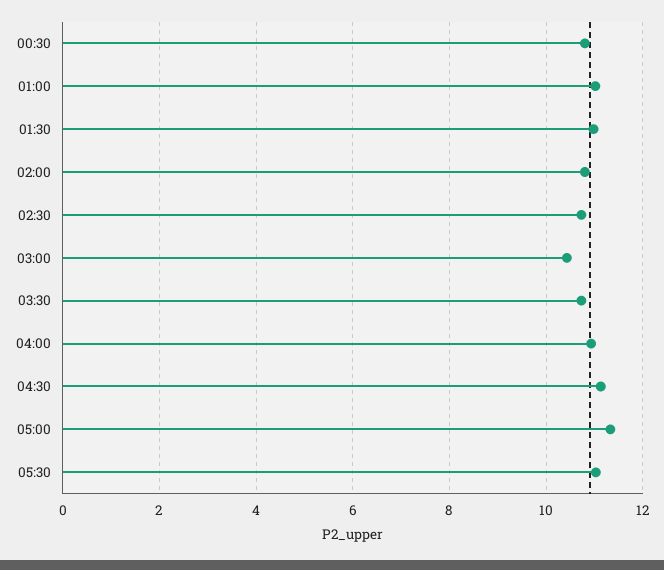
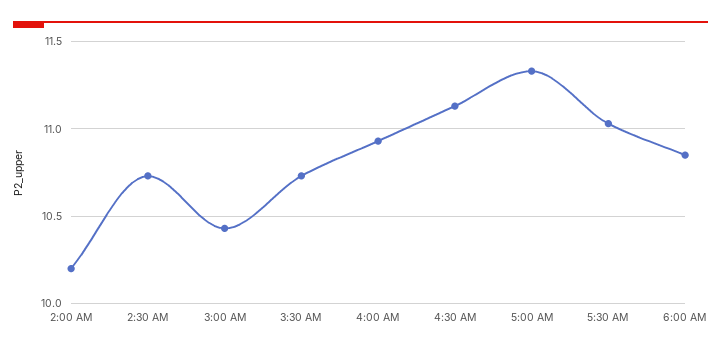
00:30: 10.8 -> none
01:00: 11 -> none
01:30: 11 -> none
02:00: 10.8 -> 10.2
6:00 AM: none -> 10.85

